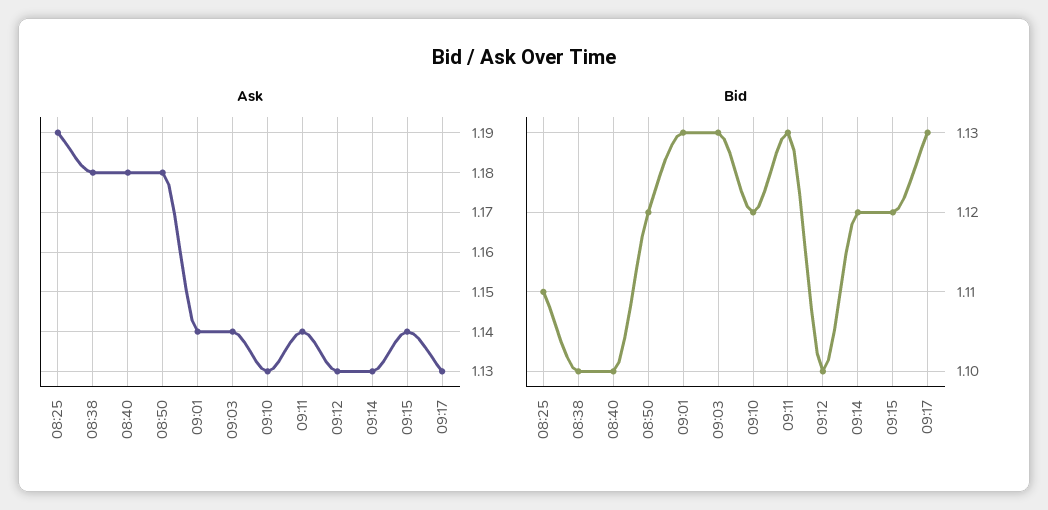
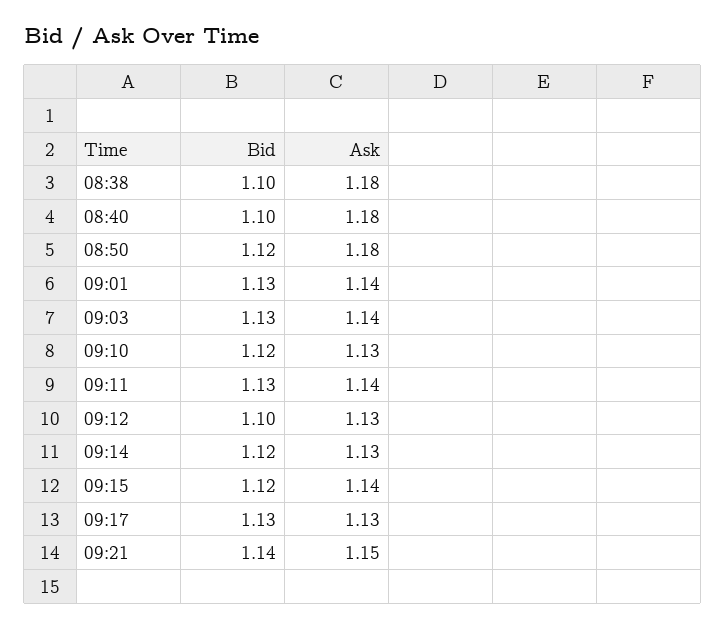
Ask, 08:25: 1.19 -> none
Bid, 08:25: 1.11 -> none
Bid, 09:21: none -> 1.14
Ask, 09:21: none -> 1.15

